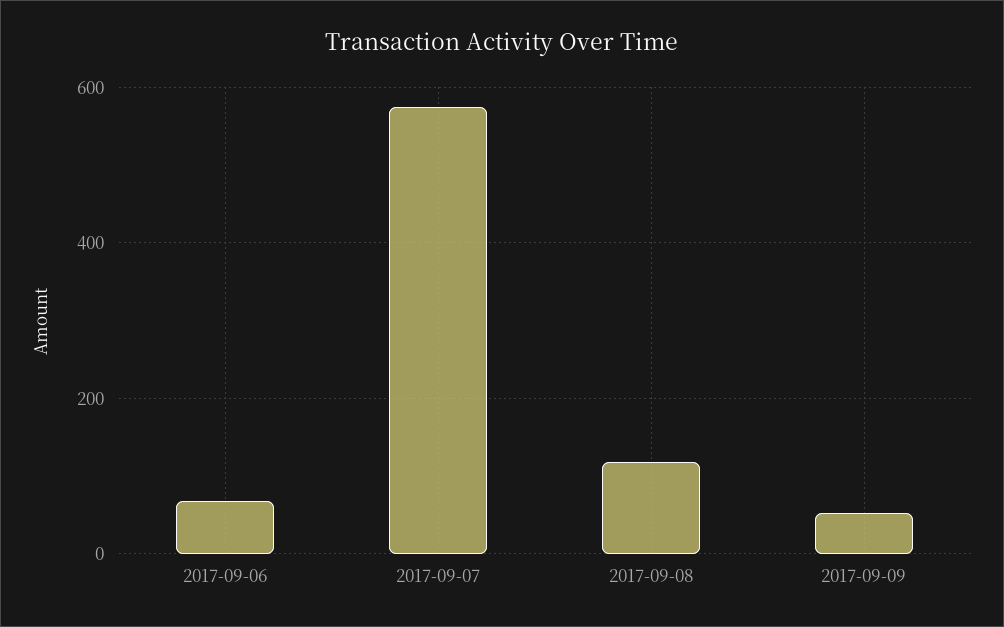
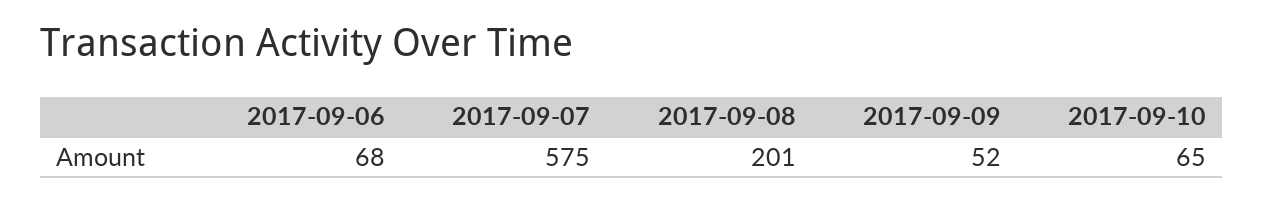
2017-09-08: 120 -> 201
2017-09-10: none -> 65

